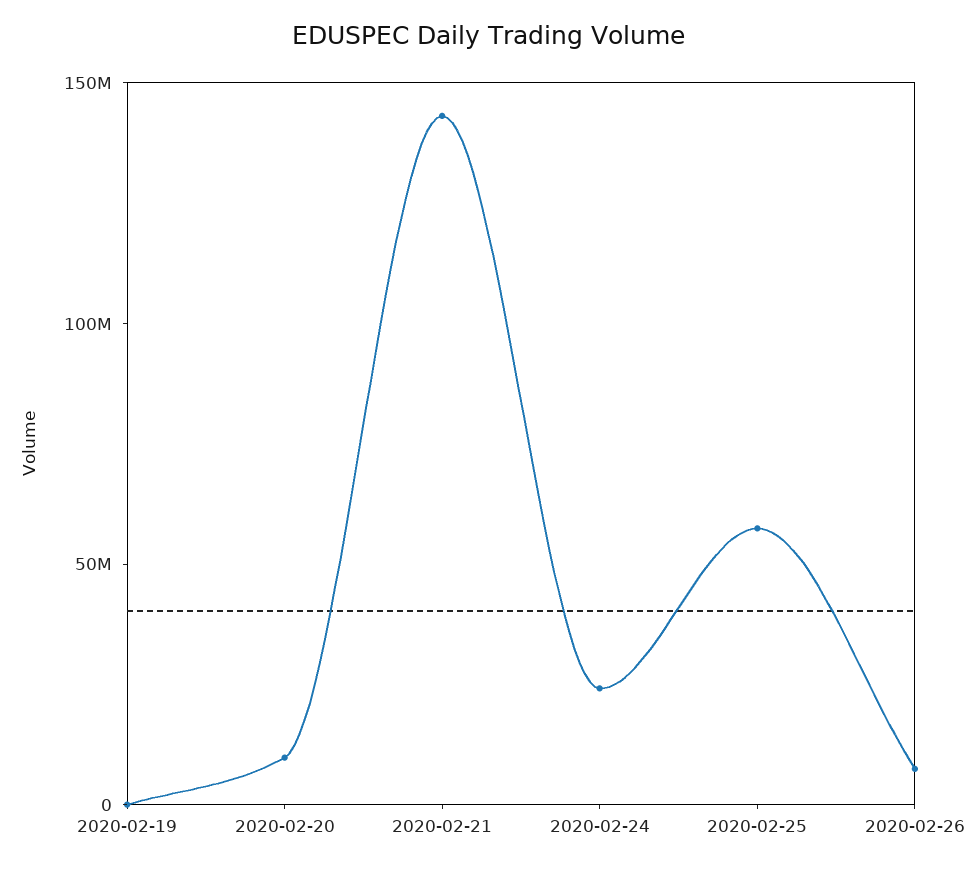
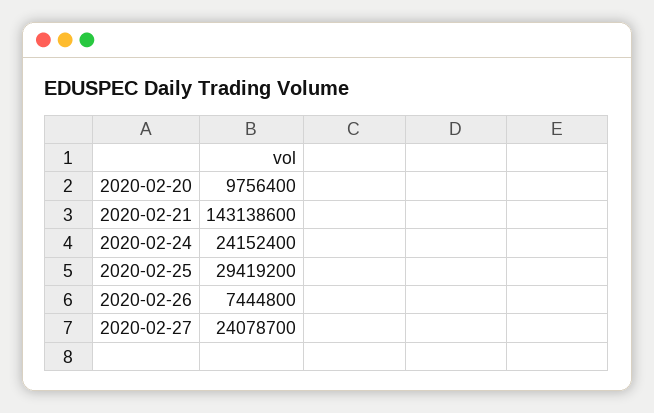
2020-02-19: 0 -> none
2020-02-25: 60000000 -> 29419200
2020-02-27: none -> 24078700

